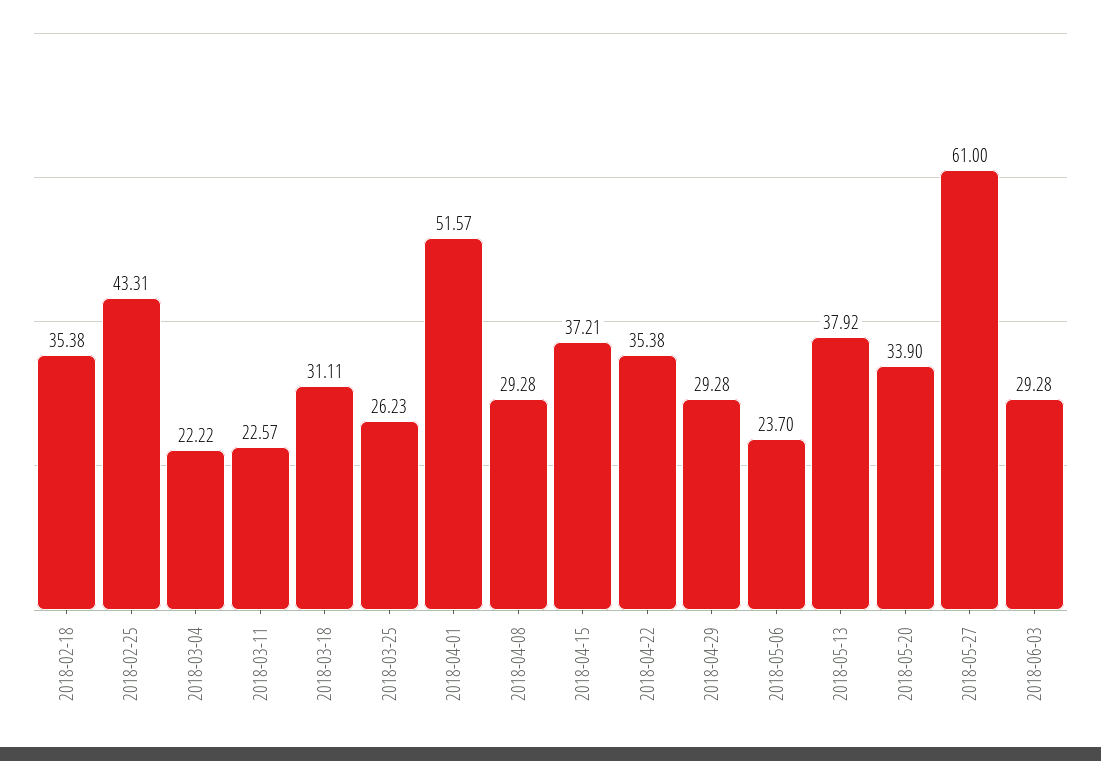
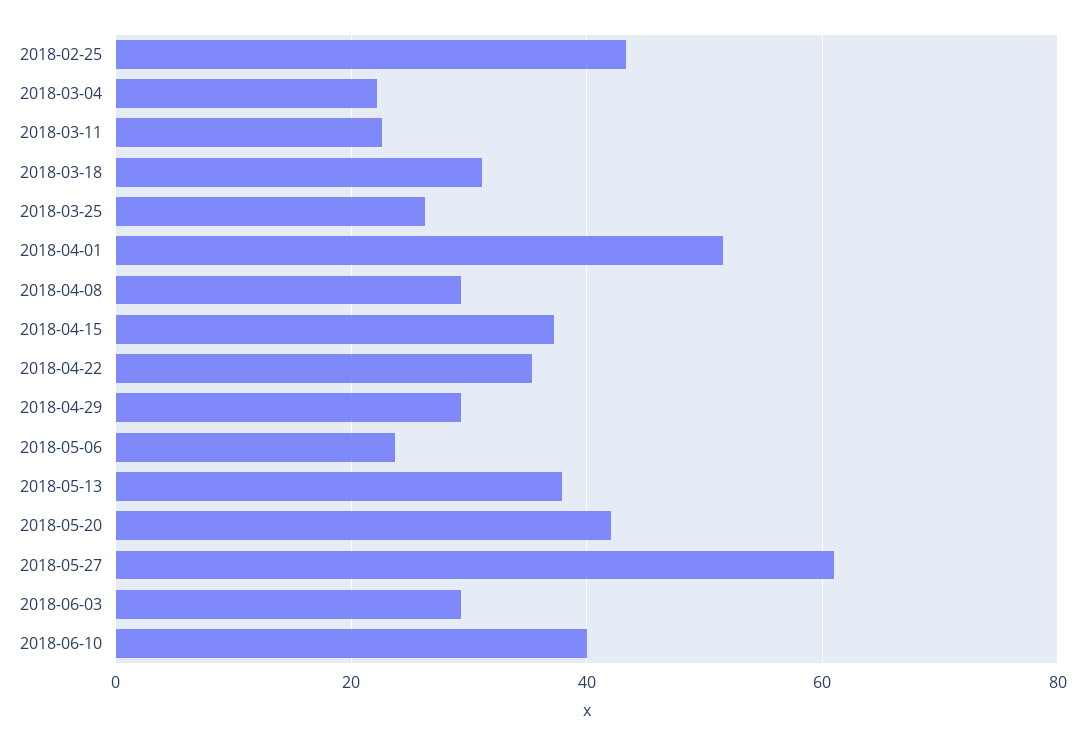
2018-02-18: 35.38 -> none
2018-05-20: 33.9 -> 42
2018-06-10: none -> 40

